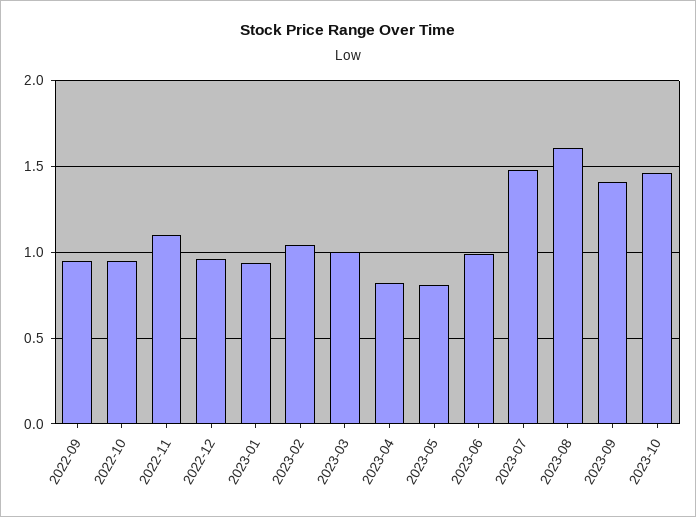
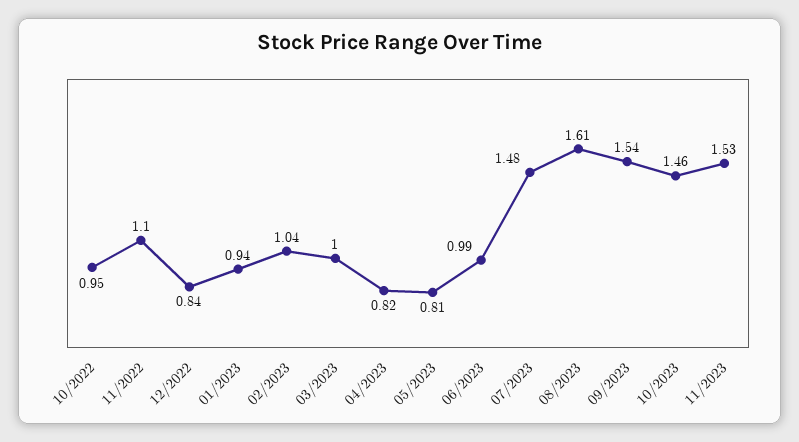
2022-09: 0.95 -> none
2022-12: 0.95 -> 0.84
2023-09: 1.4 -> 1.54
11/2023: none -> 1.53

